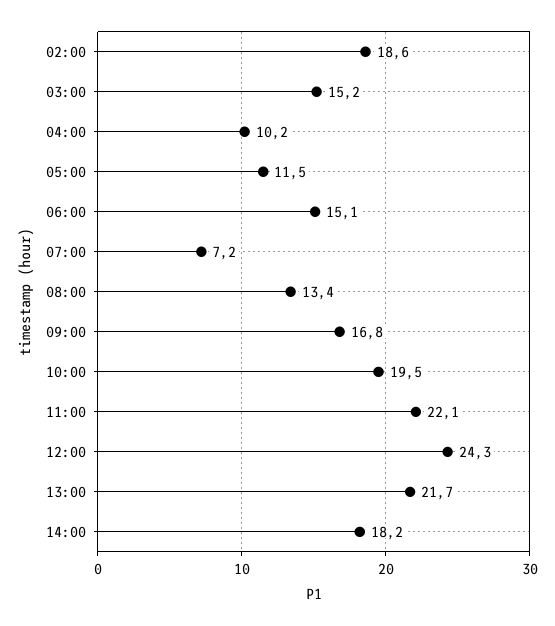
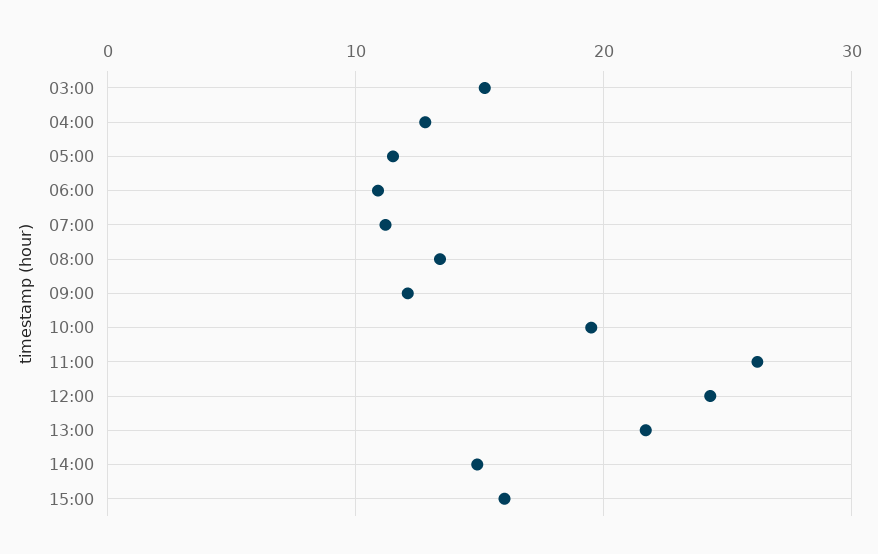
02:00: 18.6 -> none
04:00: 10.2 -> 13
06:00: 15.1 -> 11
07:00: 7.2 -> 11
09:00: 16.8 -> 12
11:00: 22.1 -> 26
14:00: 18.2 -> 15
15:00: none -> 16

